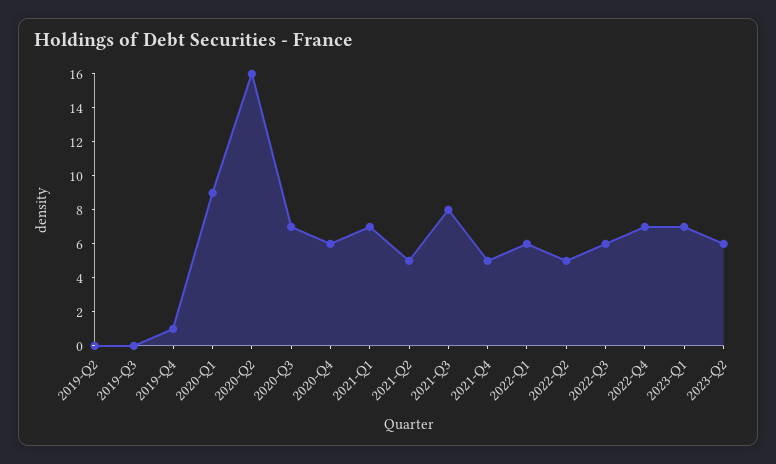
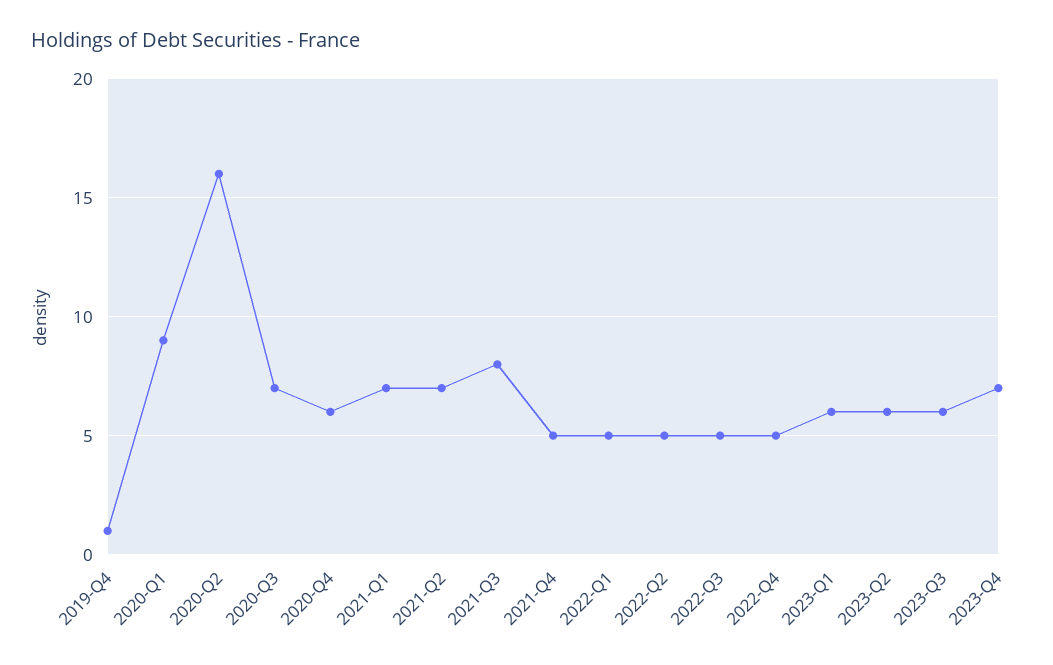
2019-Q2: 0 -> none
2019-Q3: 0 -> none
2021-Q2: 5 -> 7
2022-Q1: 6 -> 5
2022-Q3: 6 -> 5
2022-Q4: 7 -> 5
2023-Q1: 7 -> 6
2023-Q3: none -> 6
2023-Q4: none -> 7

